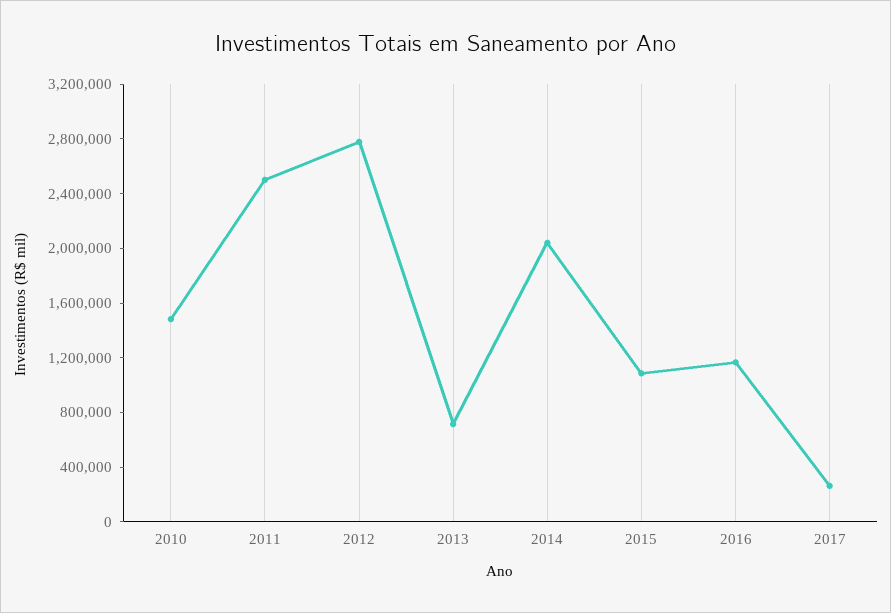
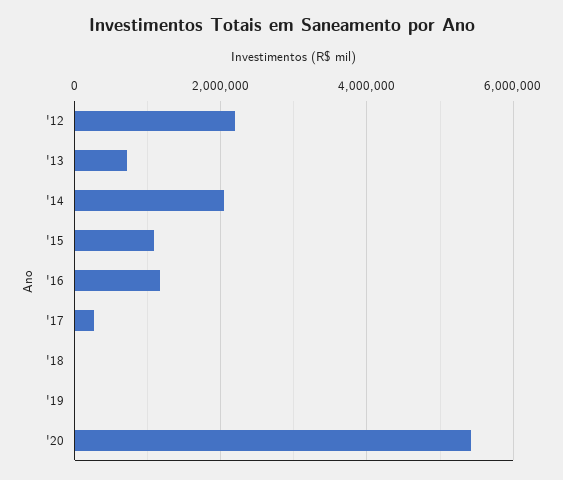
2010: 1500000 -> none
2011: 2500000 -> none
2012: 2800000 -> 2200000
'18: none -> 0
'19: none -> 0
'20: none -> 5400000

